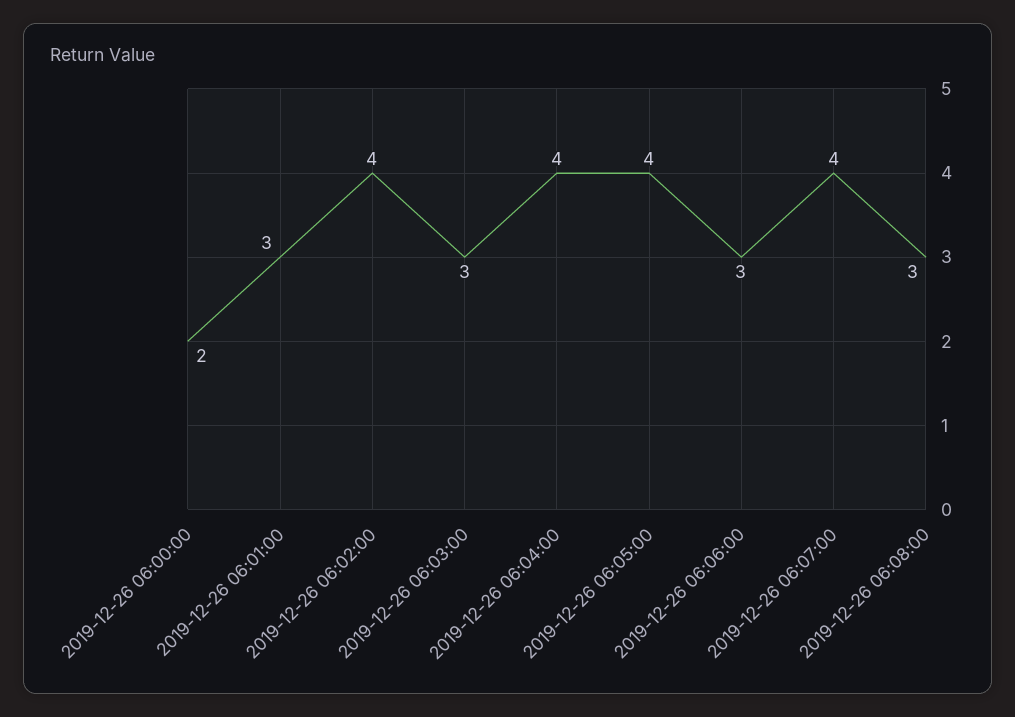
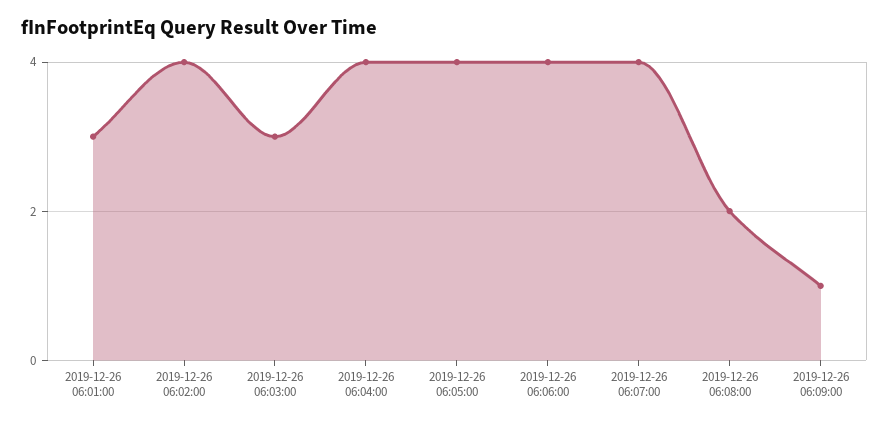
2019-12-26 06:00:00: 2 -> none
2019-12-26 06:06:00: 3 -> 4
2019-12-26 06:08:00: 3 -> 2
2019-12-26 06:09:00: none -> 1

